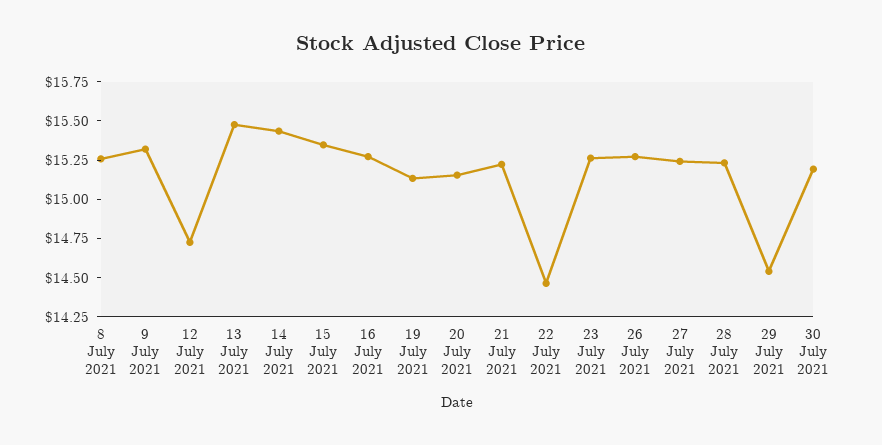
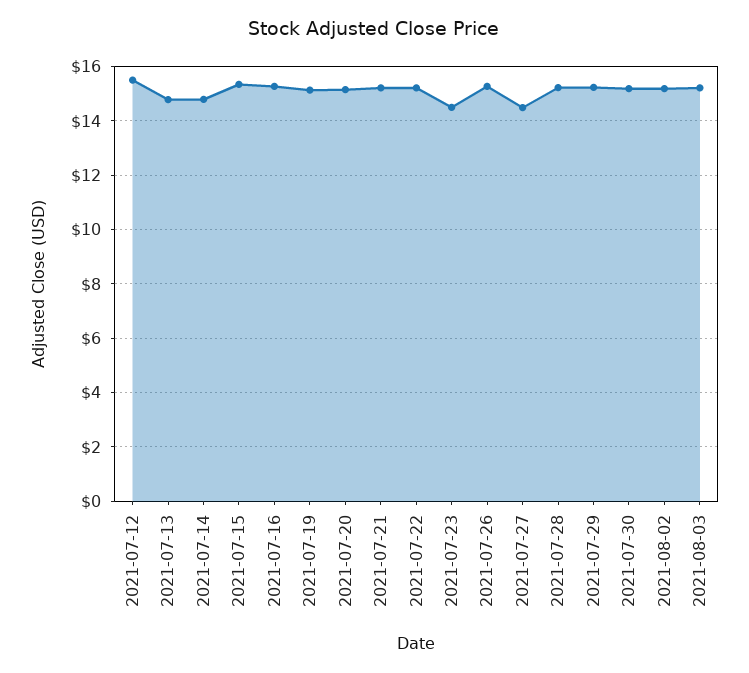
8 July 2021: 15.25 -> none
9 July 2021: 15.25 -> none
12 July 2021: 14.75 -> 15.5
13 July 2021: 15.5 -> 14.75
14 July 2021: 15.5 -> 14.75
22 July 2021: 14.5 -> 15.25
23 July 2021: 15.25 -> 14.5
27 July 2021: 15.25 -> 14.5
29 July 2021: 14.5 -> 15.25
2021-08-02: none -> 15.25
2021-08-03: none -> 15.25

